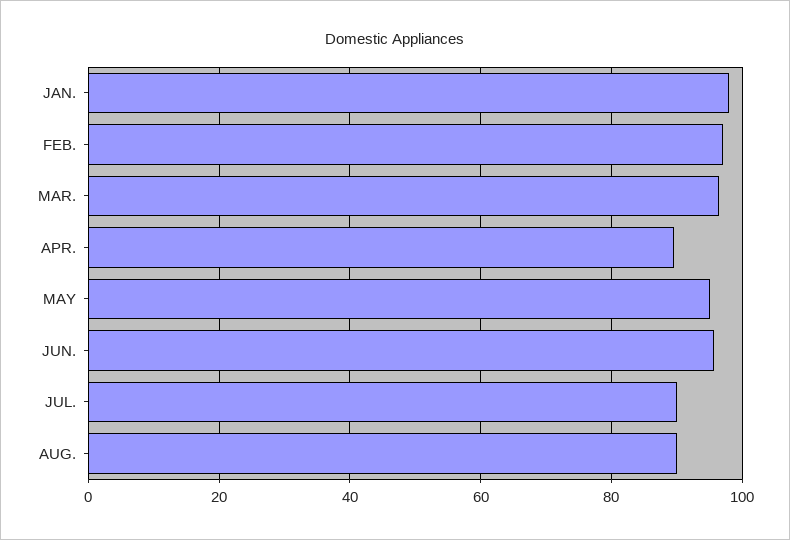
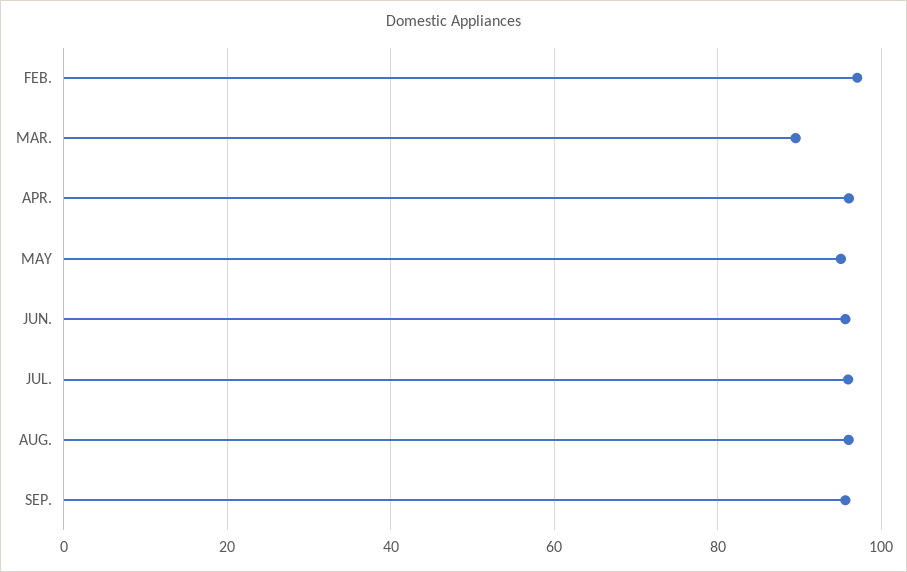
JAN.: 98 -> none
MAR.: 96 -> 90
APR.: 90 -> 96
JUL.: 90 -> 96
AUG.: 90 -> 96
SEP.: none -> 96

